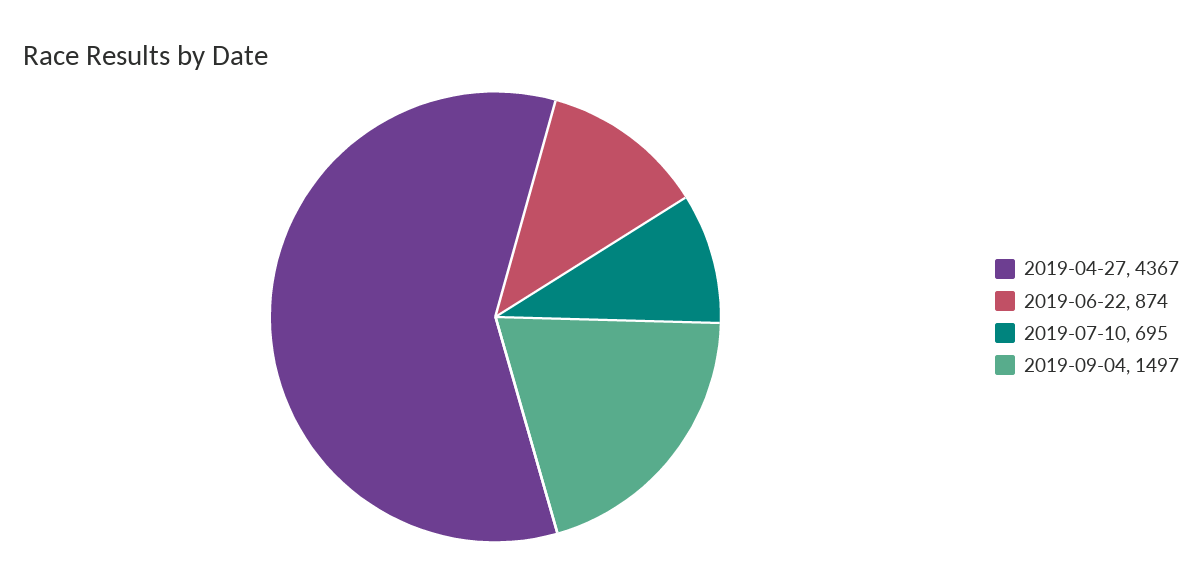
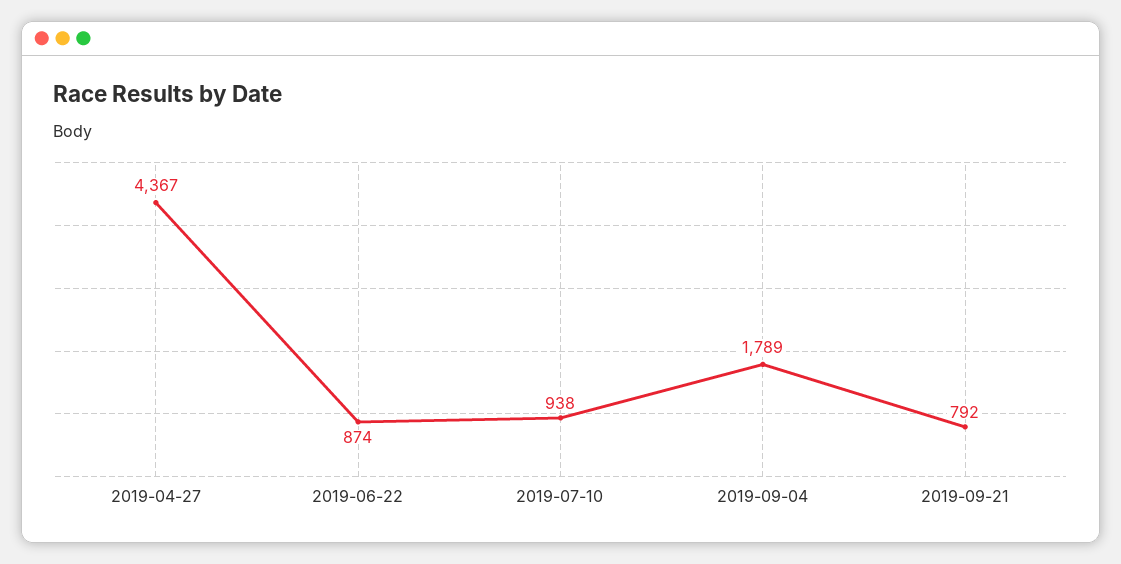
2019-07-10: 695 -> 938
2019-09-04: 1497 -> 1789
2019-09-21: none -> 792

